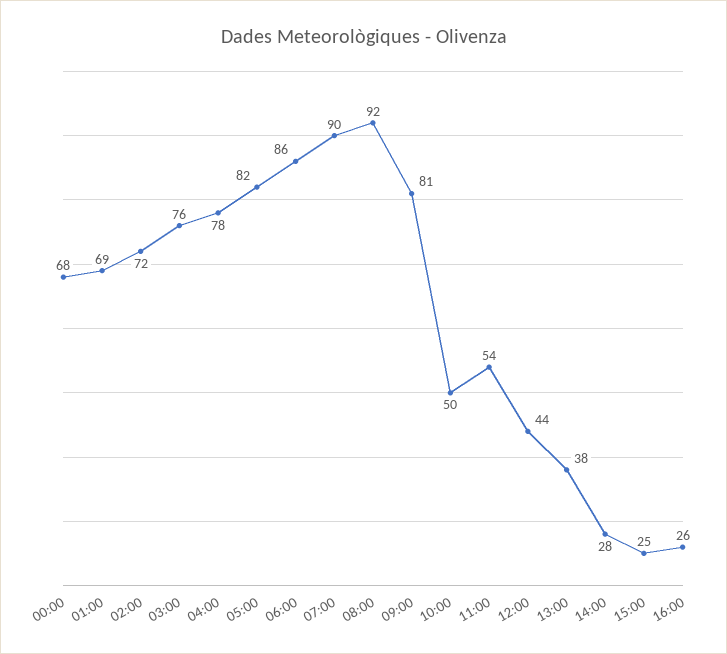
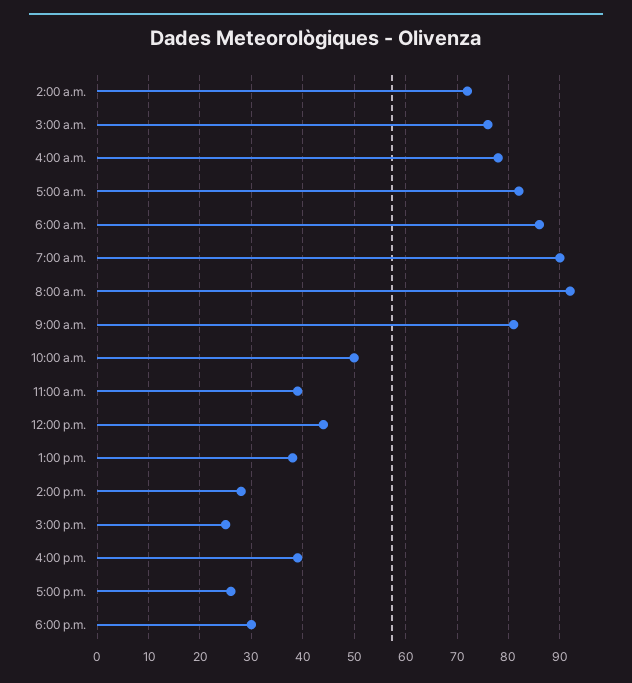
00:00: 68 -> none
01:00: 69 -> none
11:00: 54 -> 40
16:00: 26 -> 40
5:00 p.m.: none -> 25
6:00 p.m.: none -> 30

